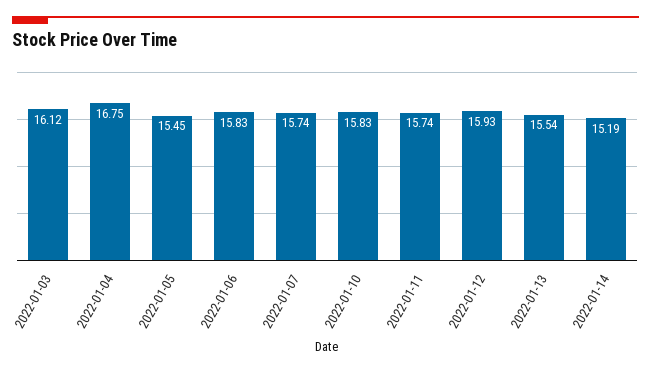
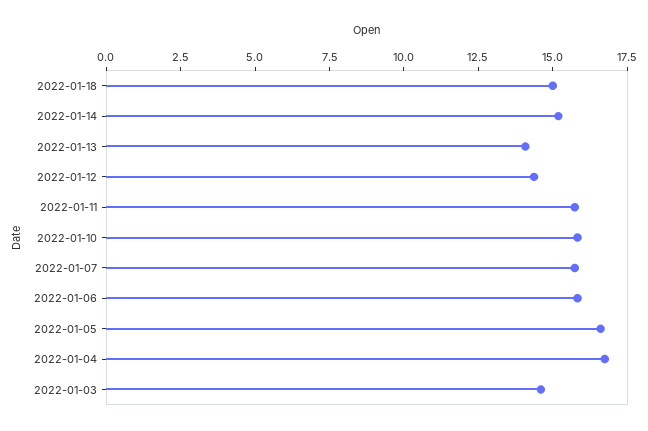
2022-01-03: 16.12 -> 14.5
2022-01-05: 15.45 -> 16.5
2022-01-12: 15.93 -> 14.5
2022-01-13: 15.54 -> 14
2022-01-18: none -> 15

